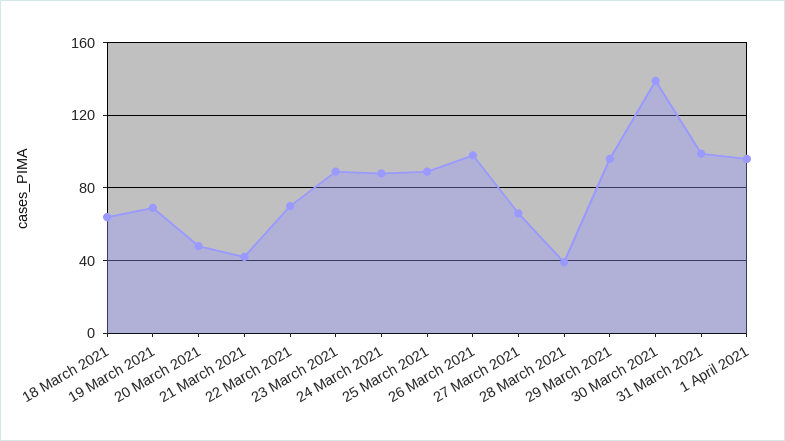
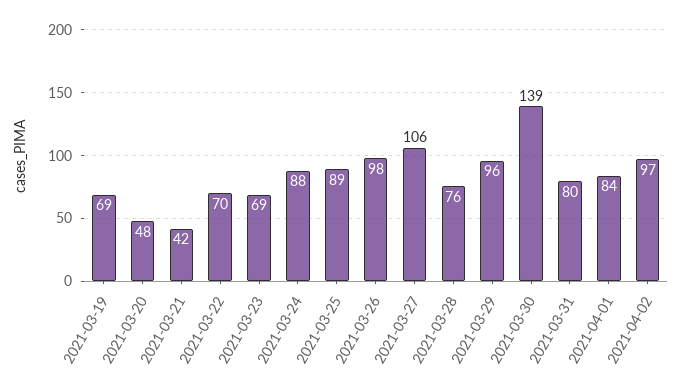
18 March 2021: 65 -> none
23 March 2021: 90 -> 69
27 March 2021: 65 -> 106
28 March 2021: 40 -> 76
31 March 2021: 100 -> 80
1 April 2021: 95 -> 84
2021-04-02: none -> 97

